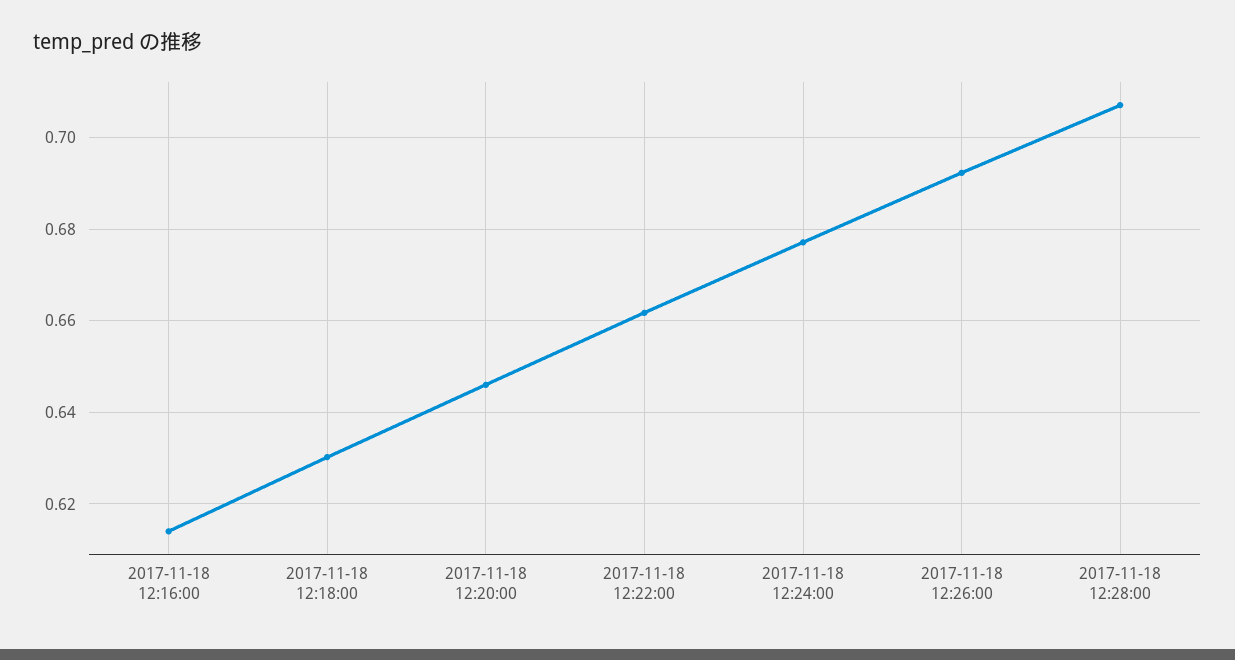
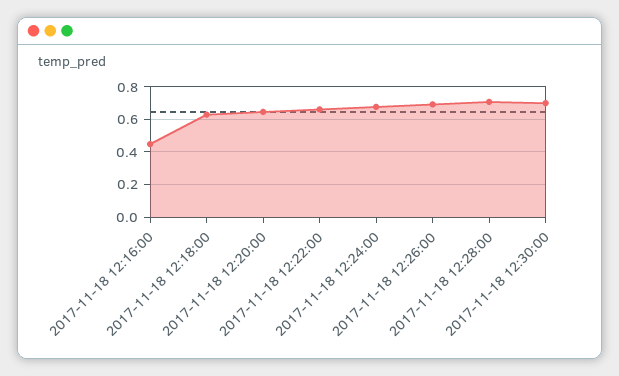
2017-11-18 12:16:00: 0.614 -> 0.45
2017-11-18 12:30:00: none -> 0.7

